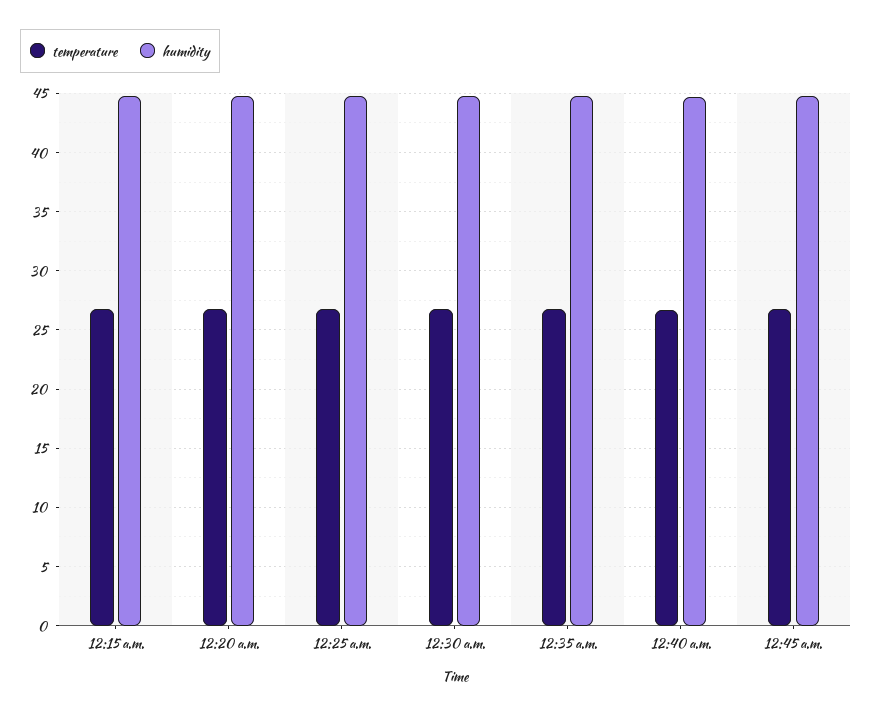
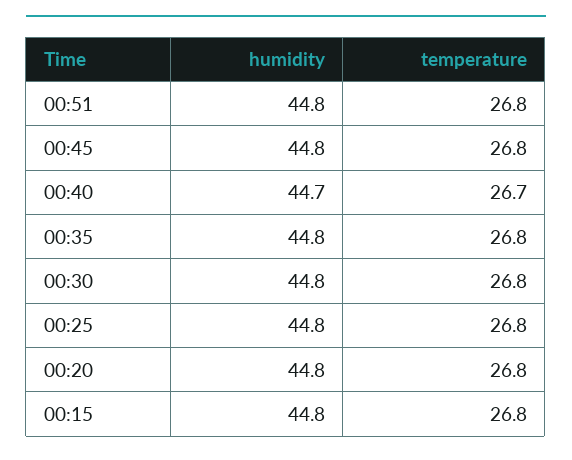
humidity, 00:51: none -> 44.8
temperature, 00:51: none -> 26.8

